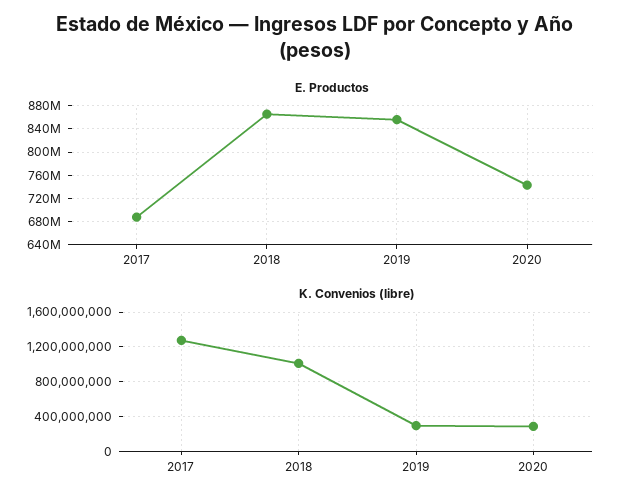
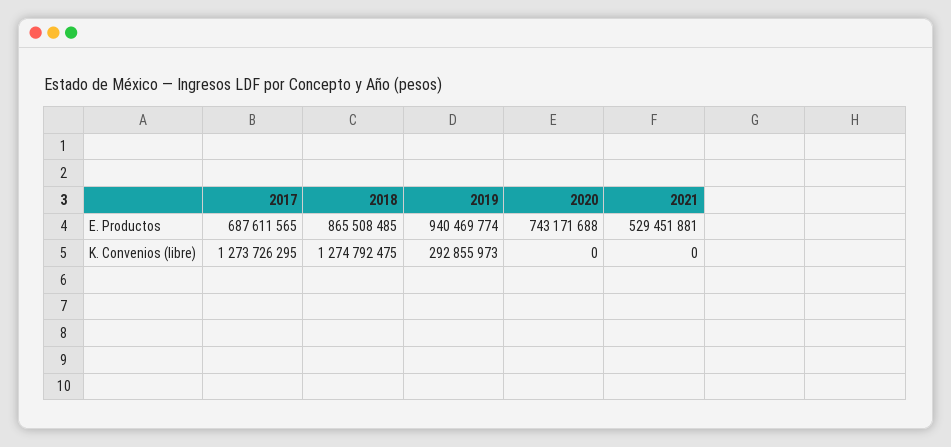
E. Productos, 2019: 860000000 -> 940469774
K. Convenios (libre), 2018: 1000000000 -> 1274792475
K. Convenios (libre), 2020: 300000000 -> 0
E. Productos, 2021: none -> 529451881
K. Convenios (libre), 2021: none -> 0

